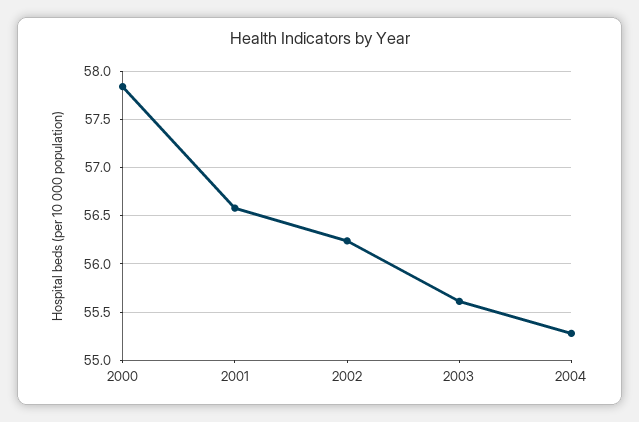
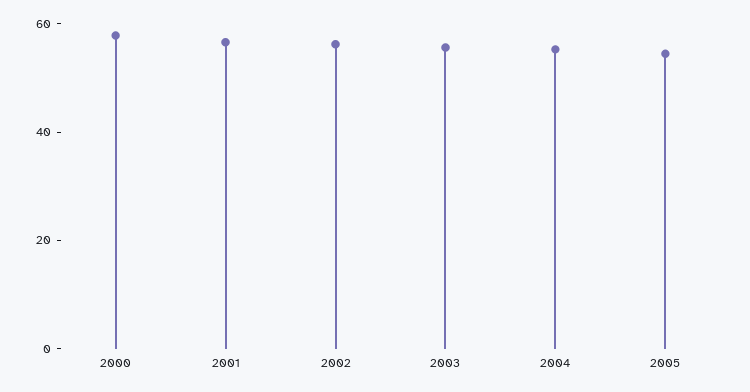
2005: none -> 55

